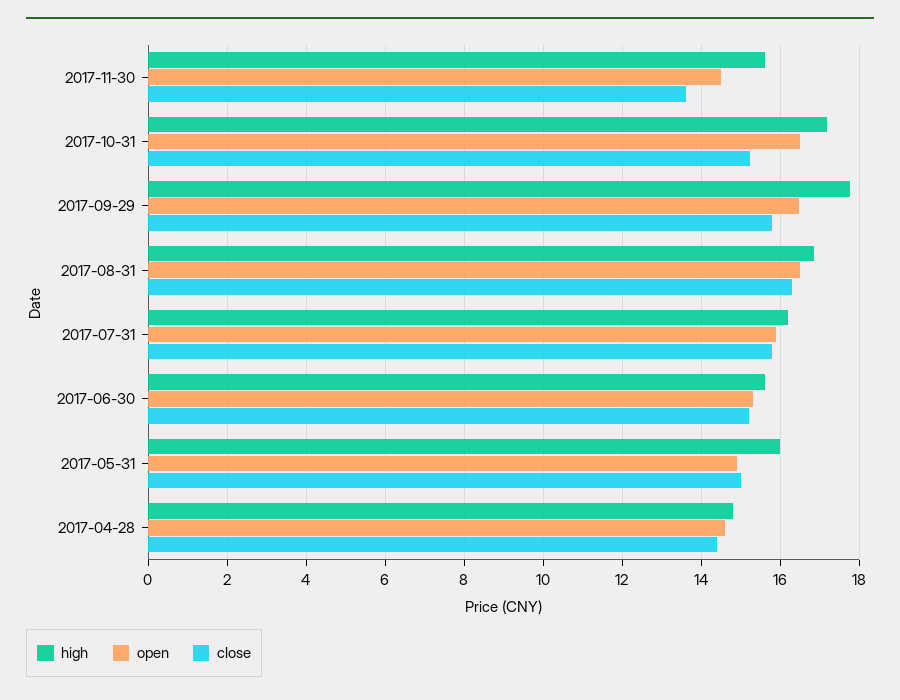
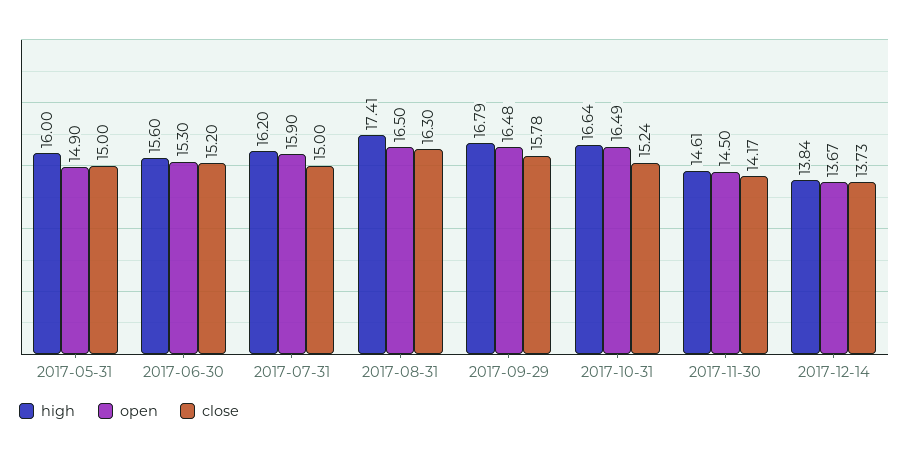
high, 2017-11-30: 15.6 -> 14.61
close, 2017-11-30: 13.6 -> 14.17
high, 2017-10-31: 17.2 -> 16.64
high, 2017-09-29: 17.8 -> 16.79
high, 2017-08-31: 16.8 -> 17.41
close, 2017-07-31: 15.8 -> 15
high, 2017-04-28: 14.8 -> none
open, 2017-04-28: 14.6 -> none
close, 2017-04-28: 14.4 -> none
high, 2017-12-14: none -> 13.84
open, 2017-12-14: none -> 13.67
close, 2017-12-14: none -> 13.73

